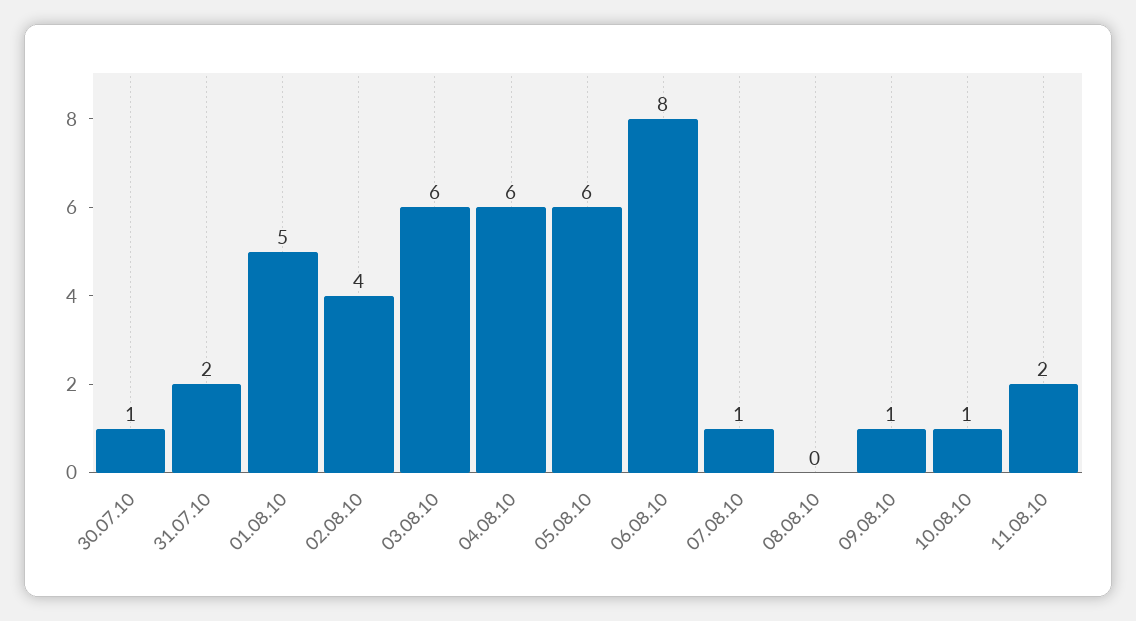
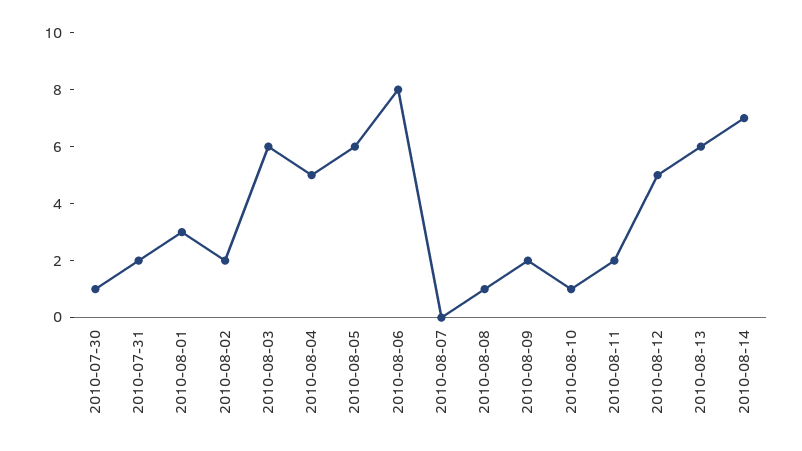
01.08.10: 5 -> 3
02.08.10: 4 -> 2
04.08.10: 6 -> 5
07.08.10: 1 -> 0
08.08.10: 0 -> 1
09.08.10: 1 -> 2
2010-08-12: none -> 5
2010-08-13: none -> 6
2010-08-14: none -> 7

